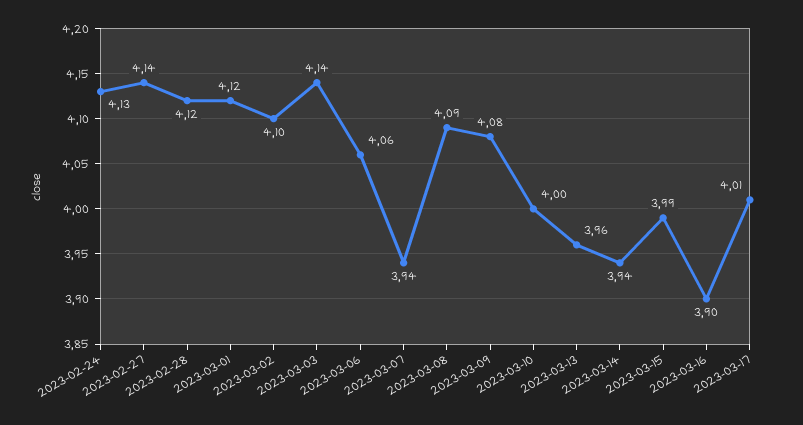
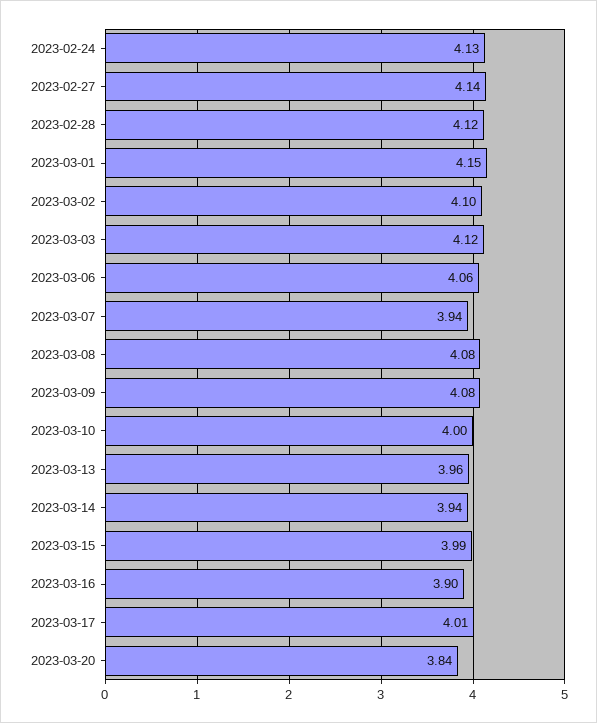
2023-03-01: 4.12 -> 4.15
2023-03-03: 4.14 -> 4.12
2023-03-08: 4.09 -> 4.08
2023-03-20: none -> 3.84

